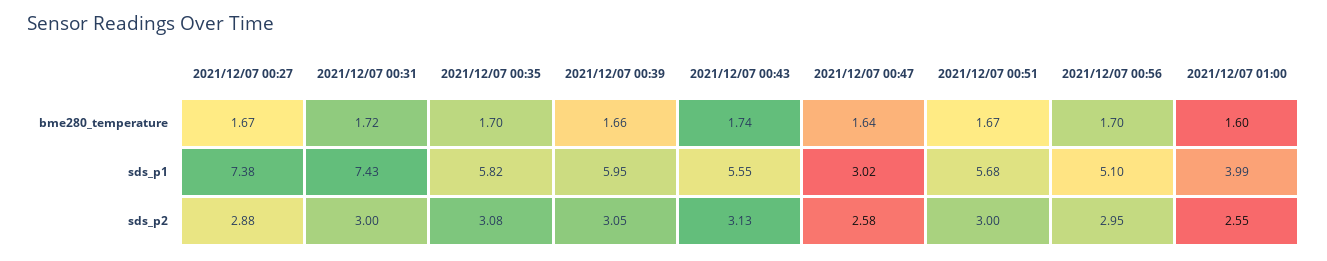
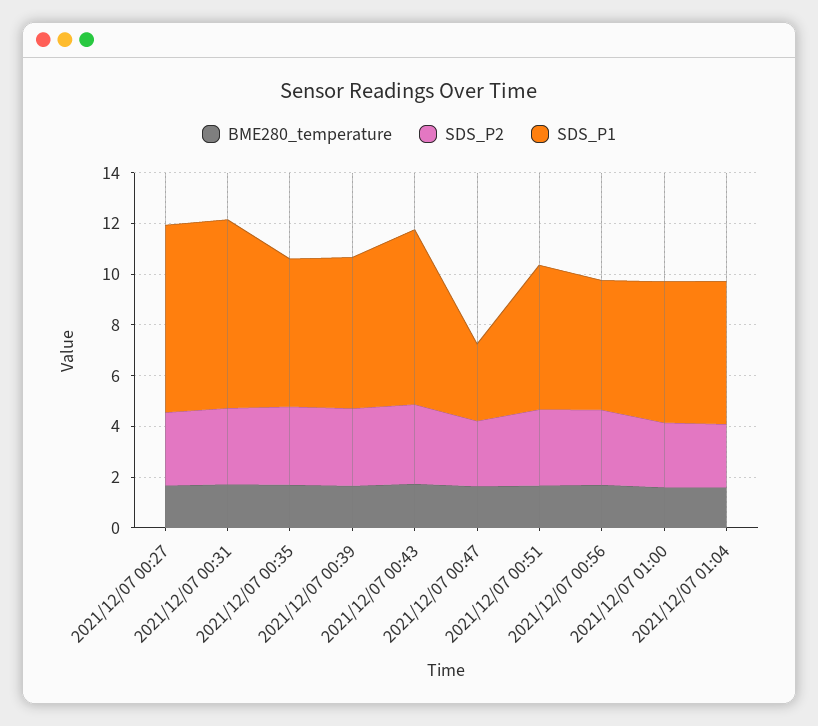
sds_p1, 2021/12/07 00:43: 5.55 -> 7
sds_p1, 2021/12/07 01:00: 3.99 -> 5.5
bme280_temperature, 2021/12/07 01:04: none -> 1.5
sds_p2, 2021/12/07 01:04: none -> 2.5
sds_p1, 2021/12/07 01:04: none -> 5.5

